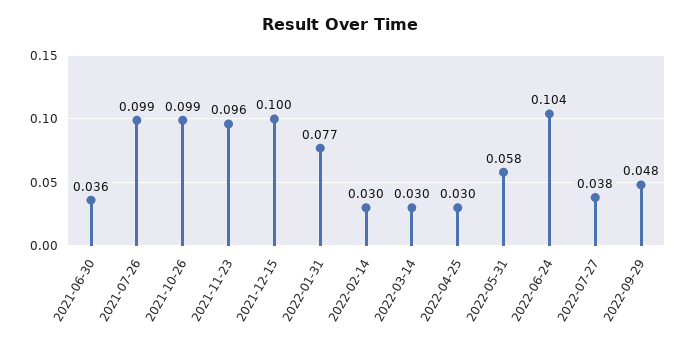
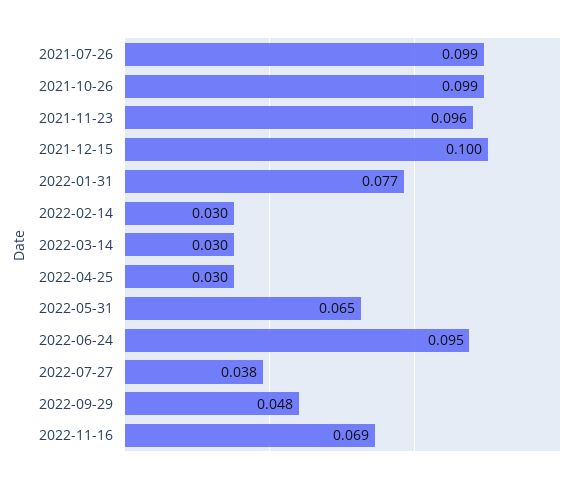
2021-06-30: 0.036 -> none
2022-05-31: 0.058 -> 0.065
2022-06-24: 0.104 -> 0.095
2022-11-16: none -> 0.069

